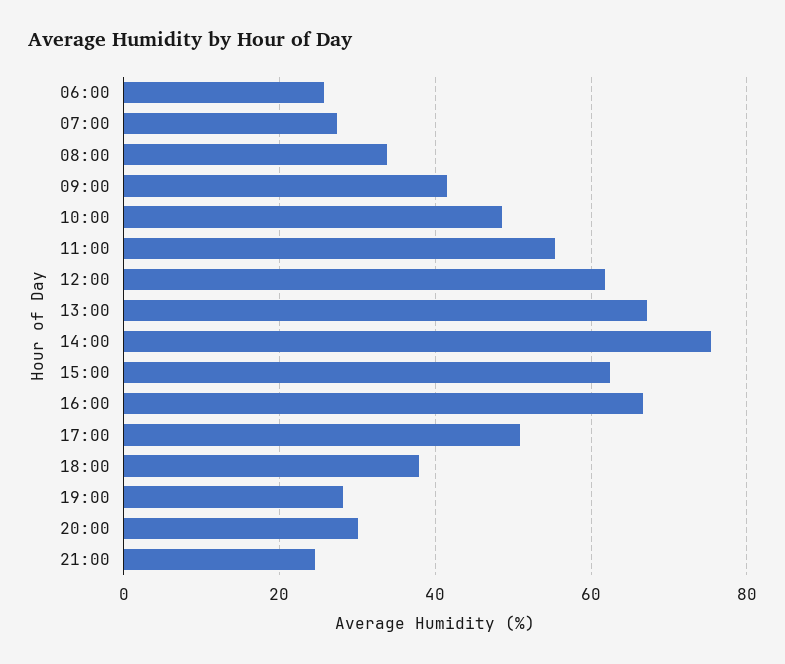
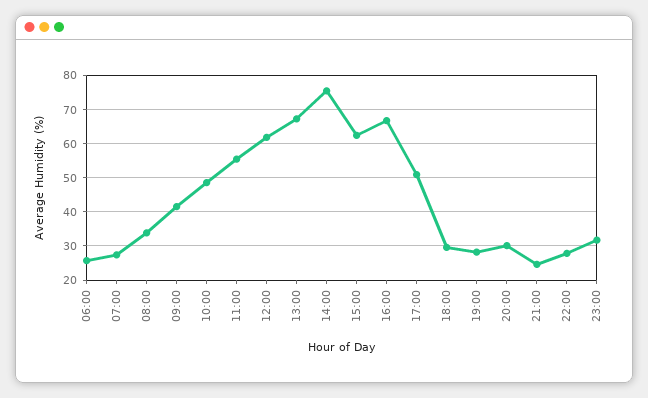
18:00: 38 -> 30
22:00: none -> 28
23:00: none -> 32

